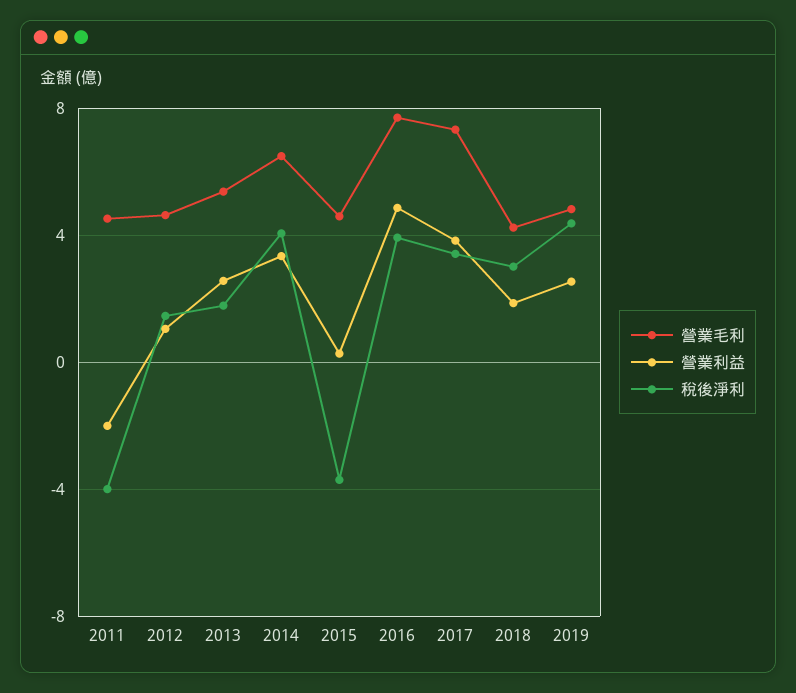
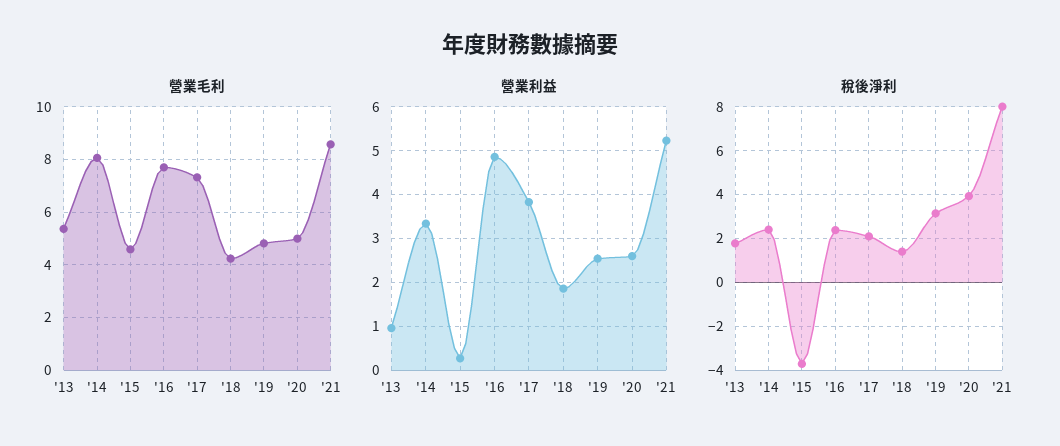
營業毛利, 2011: 4.5 -> none
營業利益, 2011: -2 -> none
稅後淨利, 2011: -4 -> none
營業毛利, 2012: 4.5 -> none
營業利益, 2012: 1 -> none
稅後淨利, 2012: 1.5 -> none
營業利益, 2013: 2.5 -> 1
營業毛利, 2014: 6.5 -> 8
稅後淨利, 2014: 4 -> 2.5
稅後淨利, 2016: 4 -> 2.5
稅後淨利, 2017: 3.5 -> 2
稅後淨利, 2018: 3 -> 1.5
稅後淨利, 2019: 4.5 -> 3
營業毛利, '20: none -> 5
營業毛利, '21: none -> 8.5
營業利益, '20: none -> 2.6
營業利益, '21: none -> 5.2
稅後淨利, '20: none -> 4
稅後淨利, '21: none -> 8

